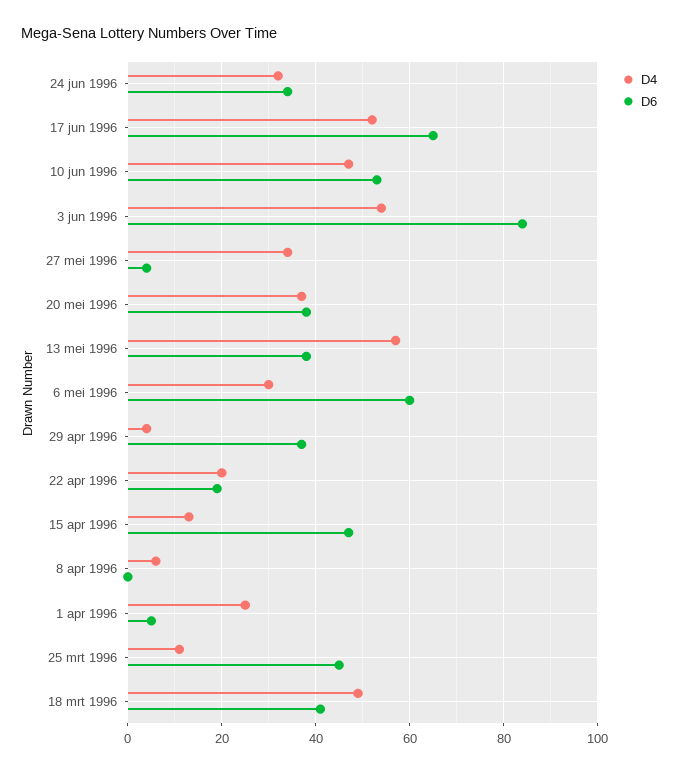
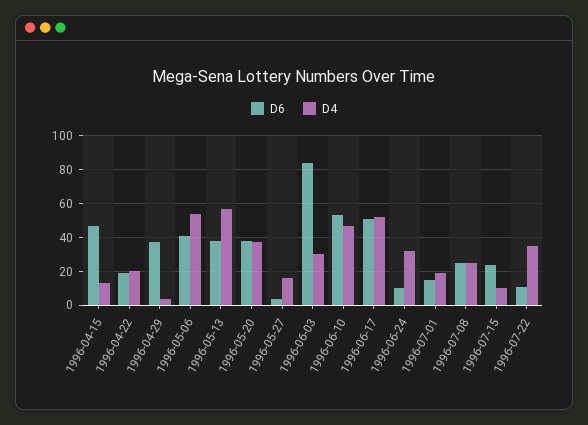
D6, 24 jun 1996: 35 -> 10
D6, 17 jun 1996: 65 -> 50
D4, 3 jun 1996: 55 -> 30
D4, 27 mei 1996: 35 -> 15
D4, 6 mei 1996: 30 -> 55
D6, 6 mei 1996: 60 -> 40
D4, 8 apr 1996: 5 -> none
D6, 8 apr 1996: 0 -> none
D4, 1 apr 1996: 25 -> none
D6, 1 apr 1996: 5 -> none
D4, 25 mrt 1996: 10 -> none
D6, 25 mrt 1996: 45 -> none
D4, 18 mrt 1996: 50 -> none
D6, 18 mrt 1996: 40 -> none
D6, 1996-07-01: none -> 15
D4, 1996-07-01: none -> 20
D6, 1996-07-08: none -> 25
D4, 1996-07-08: none -> 25
D6, 1996-07-15: none -> 25
D4, 1996-07-15: none -> 10
D6, 1996-07-22: none -> 10
D4, 1996-07-22: none -> 35

